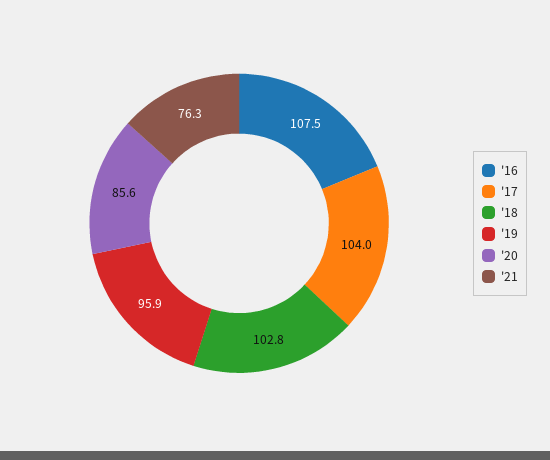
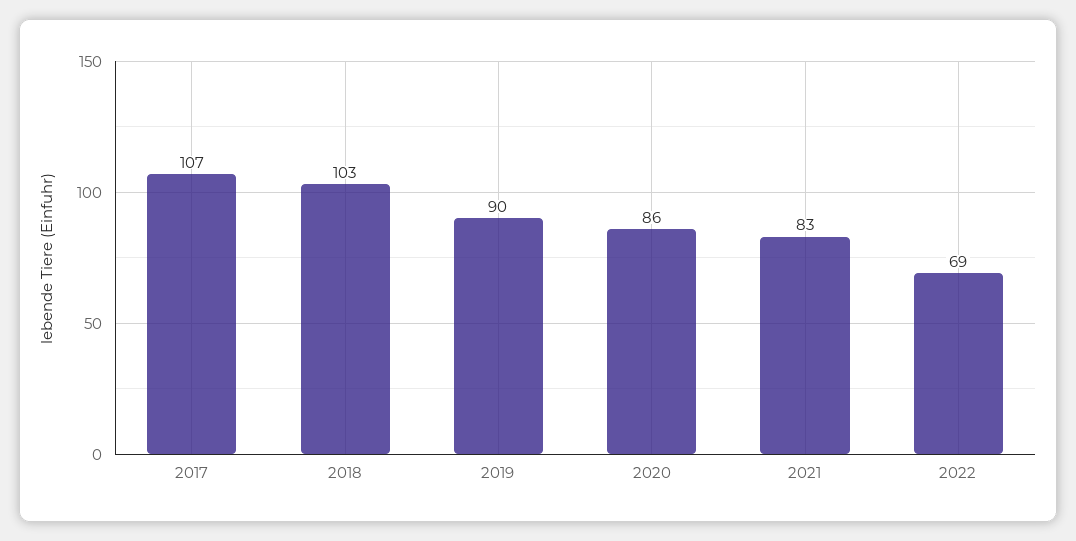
'16: 107.5 -> none
'17: 104 -> 107
'19: 95.9 -> 90
'21: 76.3 -> 83
2022: none -> 69

